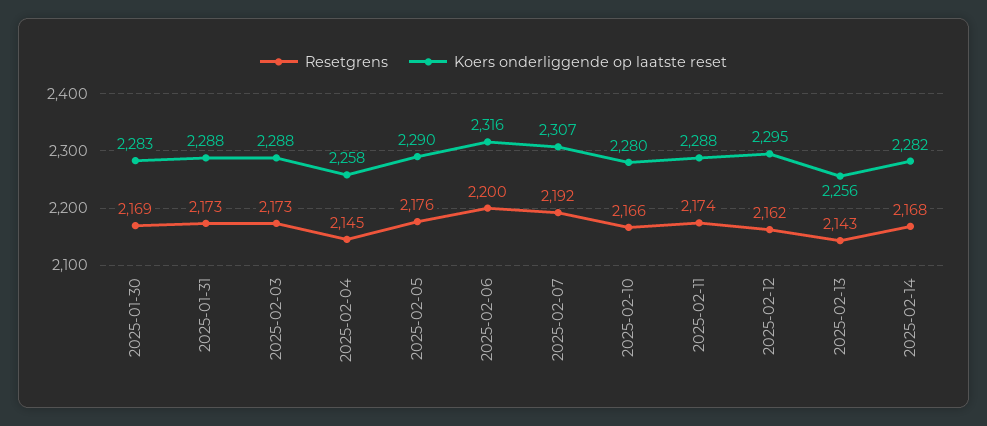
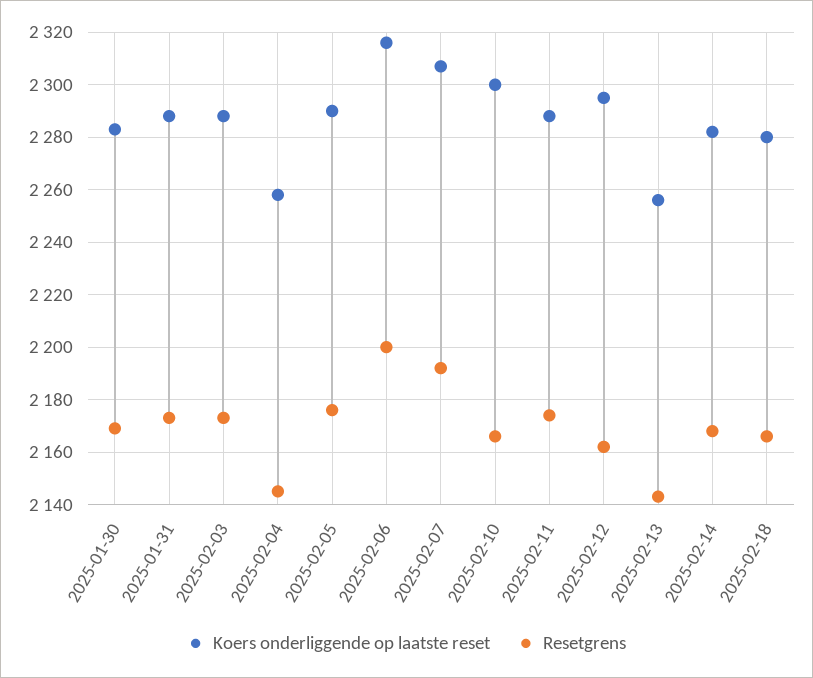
Koers onderliggende op laatste reset, 2025-02-10: 2280 -> 2300
Koers onderliggende op laatste reset, 2025-02-18: none -> 2280
Resetgrens, 2025-02-18: none -> 2165

